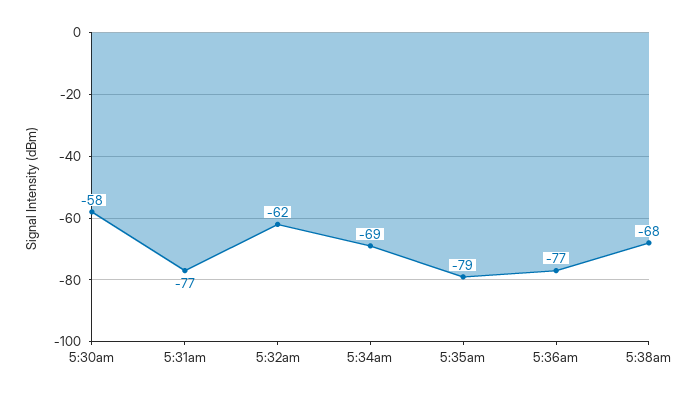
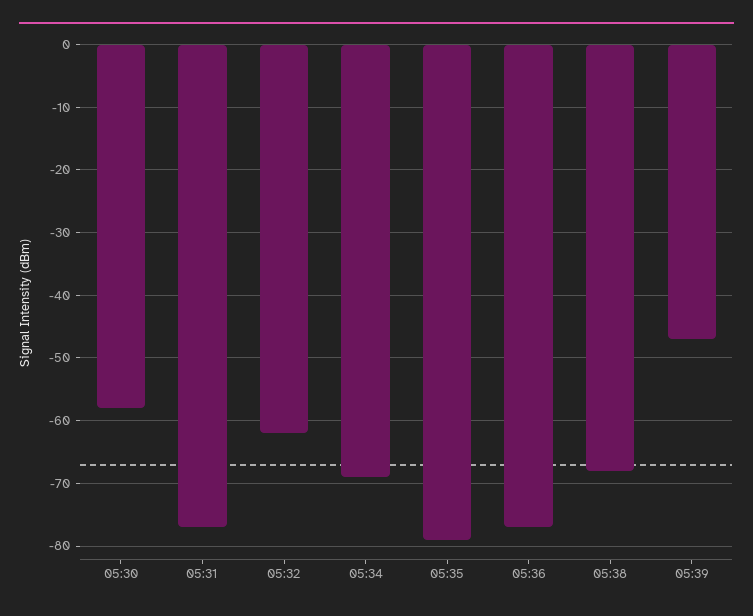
05:39: none -> -47

